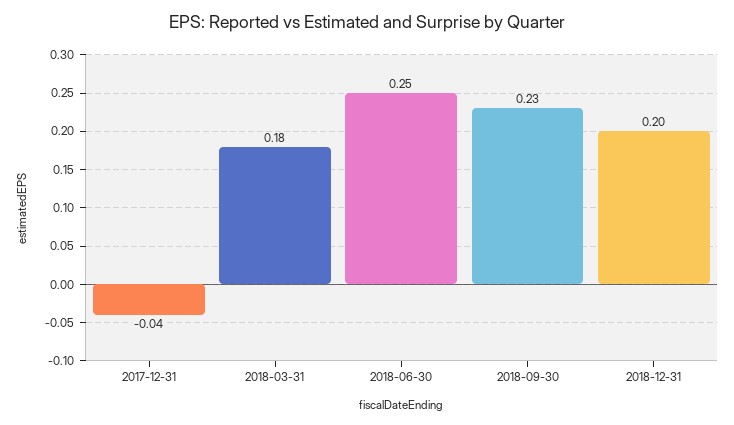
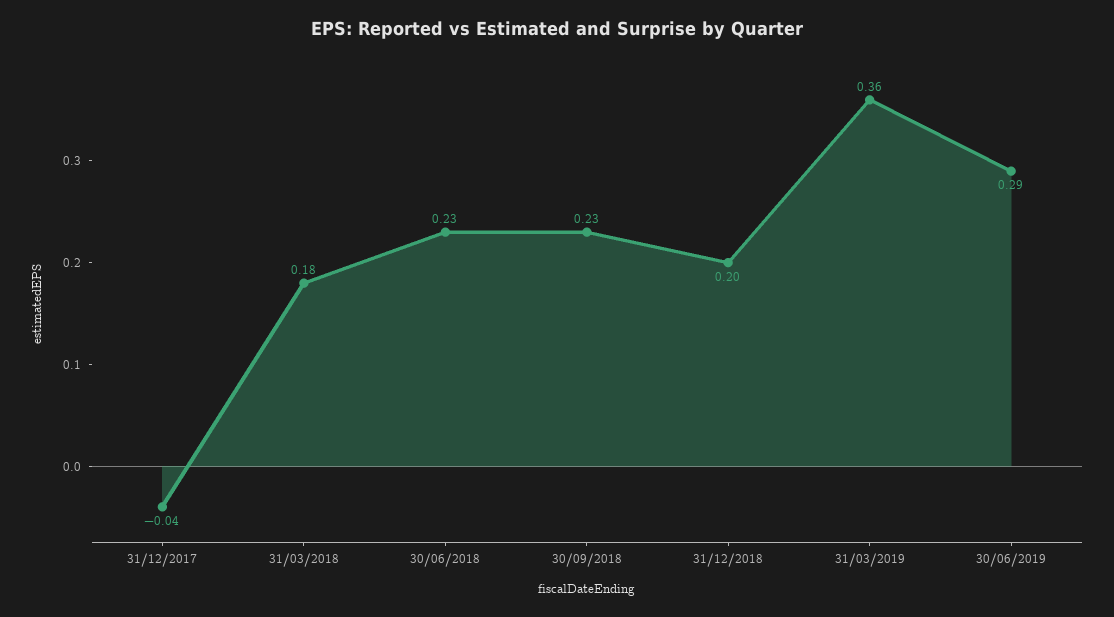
2018-06-30: 0.25 -> 0.23
31/03/2019: none -> 0.36
30/06/2019: none -> 0.29

